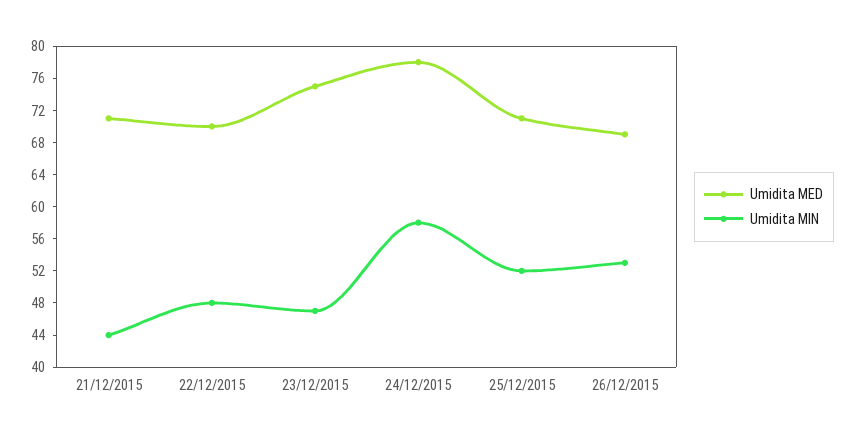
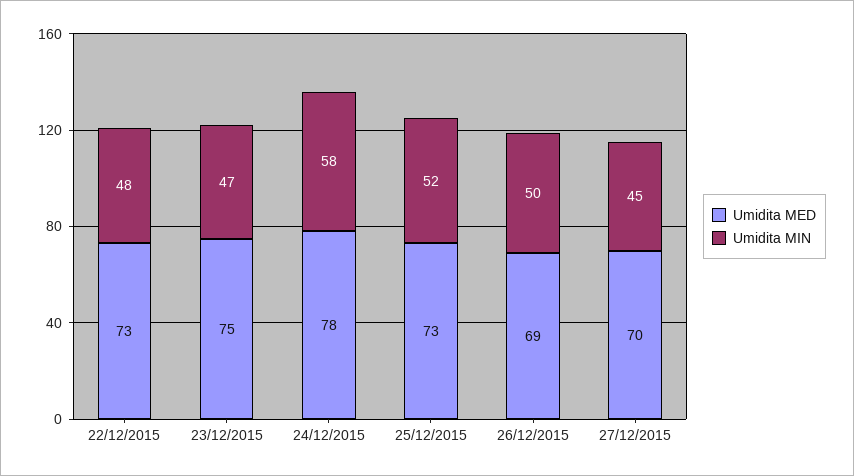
Umidita MED, 21/12/2015: 71 -> none
Umidita MIN, 21/12/2015: 44 -> none
Umidita MED, 22/12/2015: 70 -> 73
Umidita MED, 25/12/2015: 71 -> 73
Umidita MIN, 26/12/2015: 53 -> 50
Umidita MED, 27/12/2015: none -> 70
Umidita MIN, 27/12/2015: none -> 45

